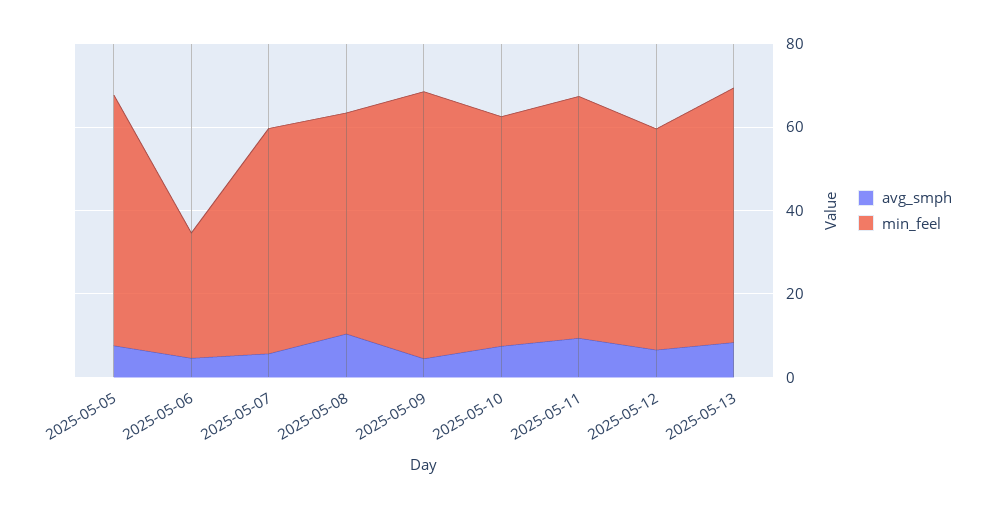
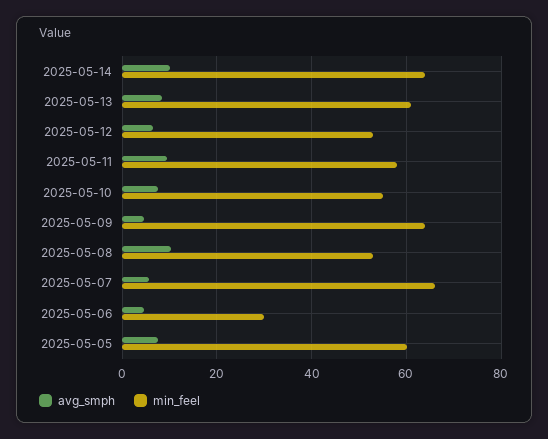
min_feel, 2025-05-07: 55 -> 66
avg_smph, 2025-05-14: none -> 10
min_feel, 2025-05-14: none -> 64

